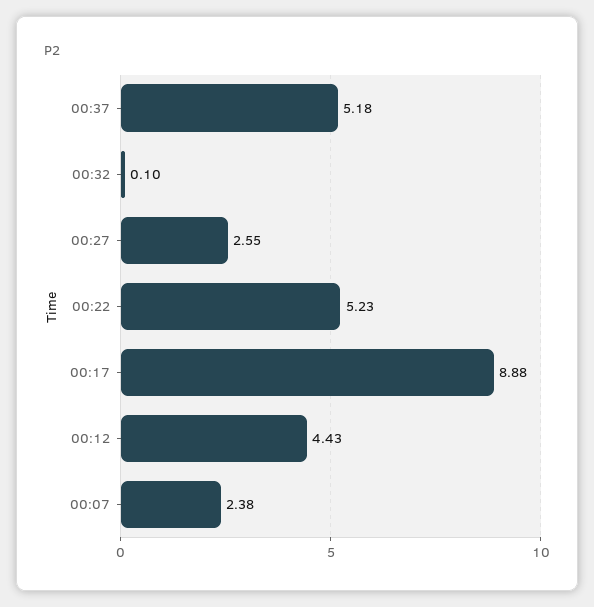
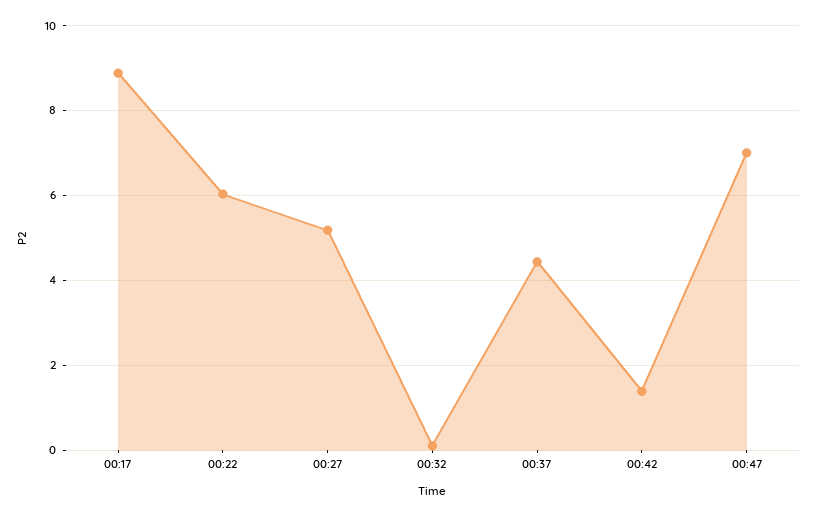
00:37: 5.18 -> 4.4
00:27: 2.55 -> 5.2
00:22: 5.23 -> 6
00:12: 4.43 -> none
00:07: 2.38 -> none
00:42: none -> 1.4
00:47: none -> 7

